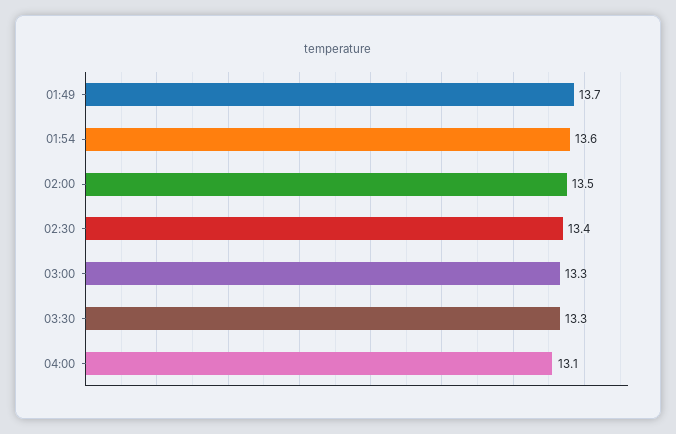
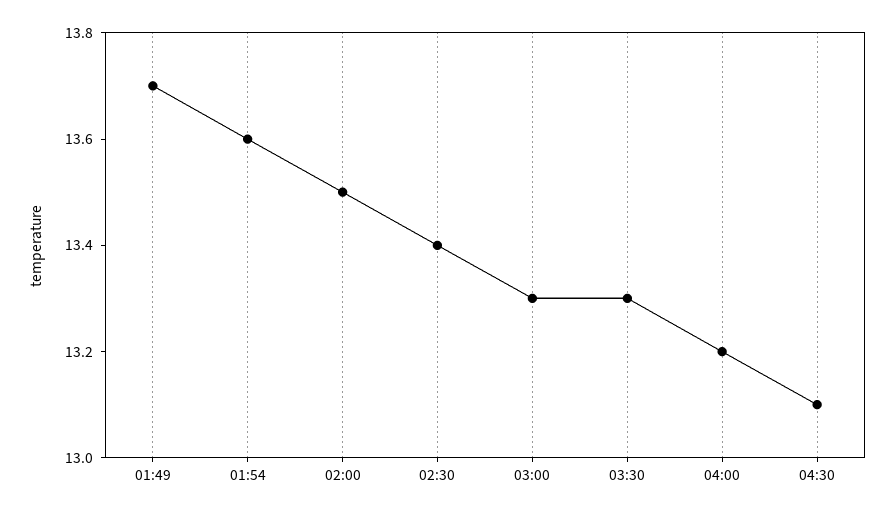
04:00: 13.1 -> 13.2
04:30: none -> 13.1

